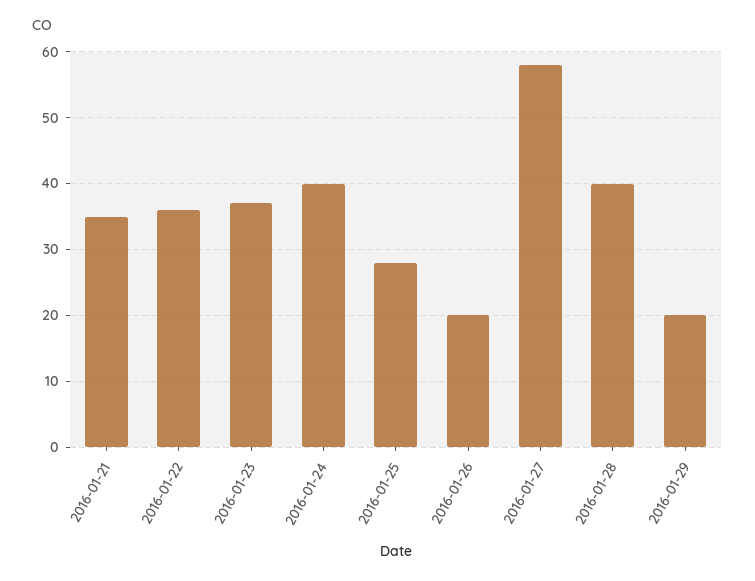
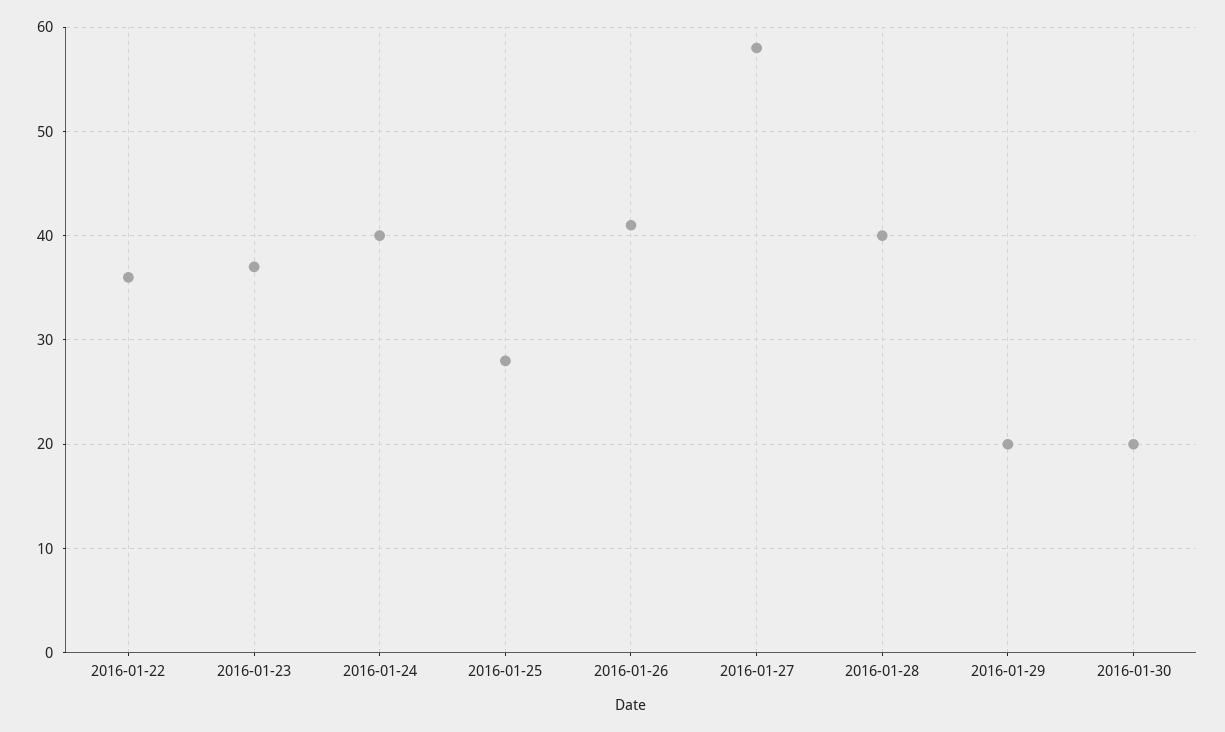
2016-01-21: 35 -> none
2016-01-26: 20 -> 41
2016-01-30: none -> 20

